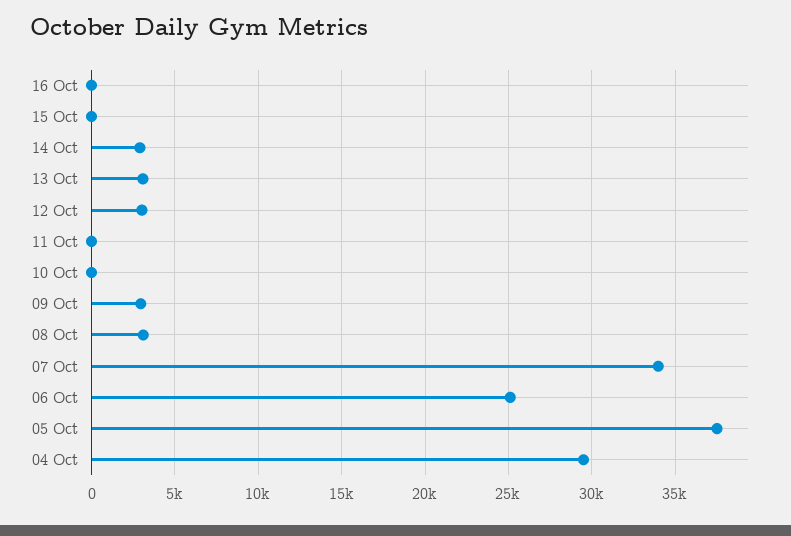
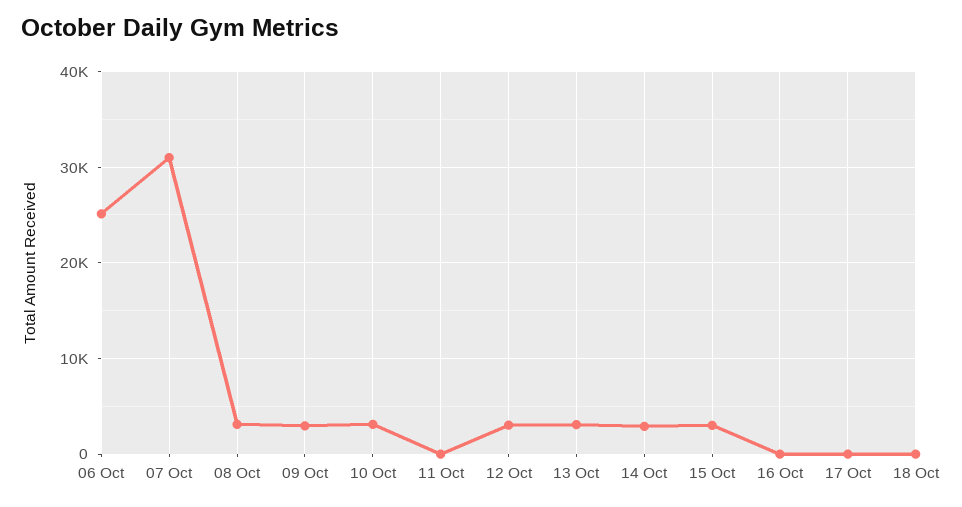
15 Oct: 0 -> 3000
10 Oct: 0 -> 3000
07 Oct: 34000 -> 31000
05 Oct: 37500 -> none
04 Oct: 29500 -> none
17 Oct: none -> 0
18 Oct: none -> 0

